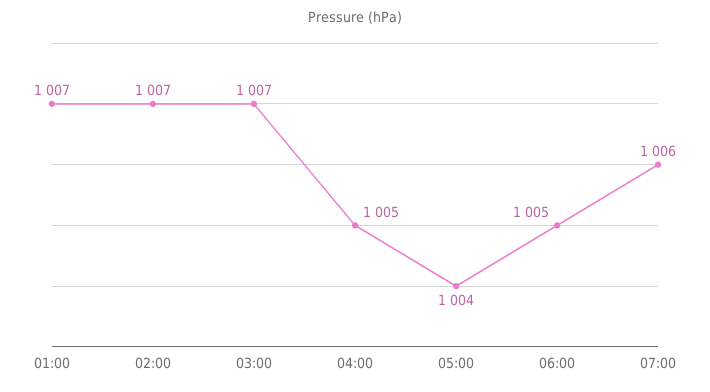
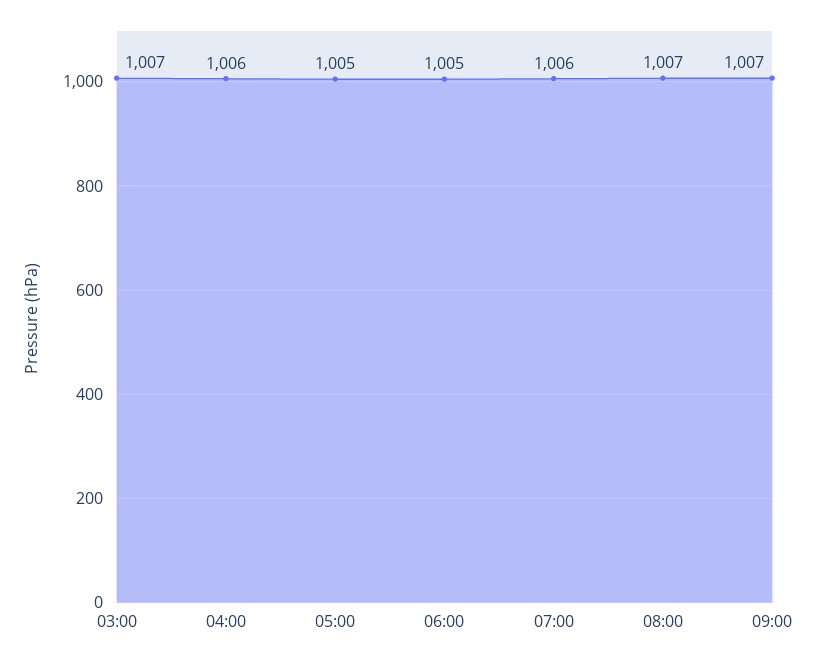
01:00: 1007 -> none
02:00: 1007 -> none
04:00: 1005 -> 1006
05:00: 1004 -> 1005
08:00: none -> 1007
09:00: none -> 1007

